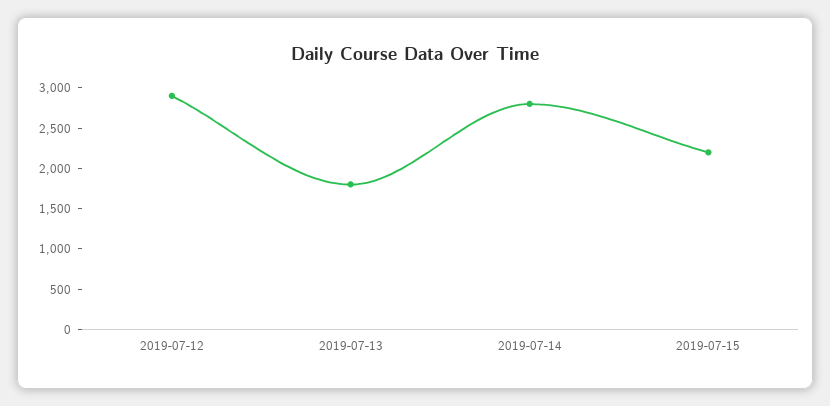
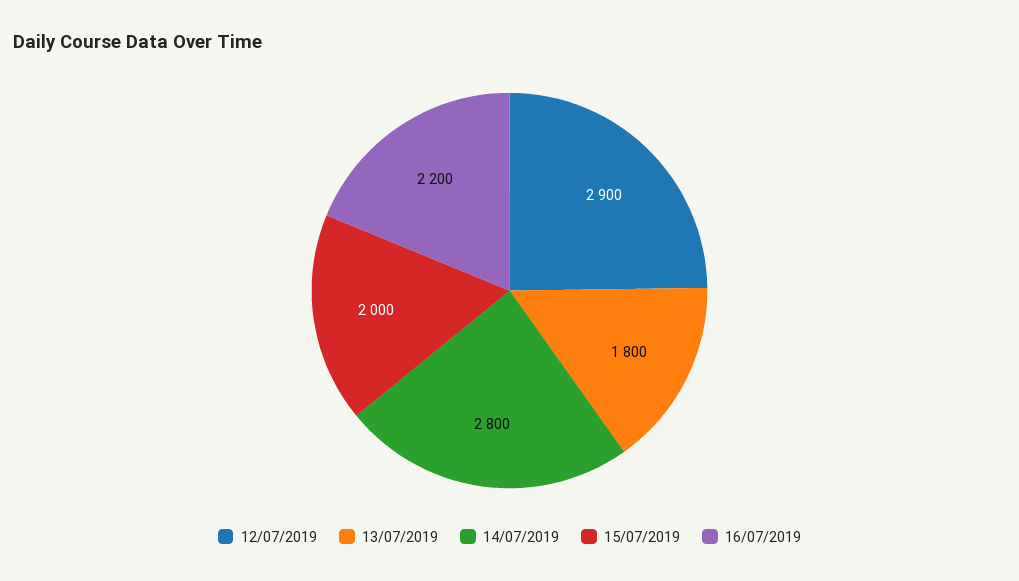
2019-07-15: 2200 -> 2000
16/07/2019: none -> 2200

